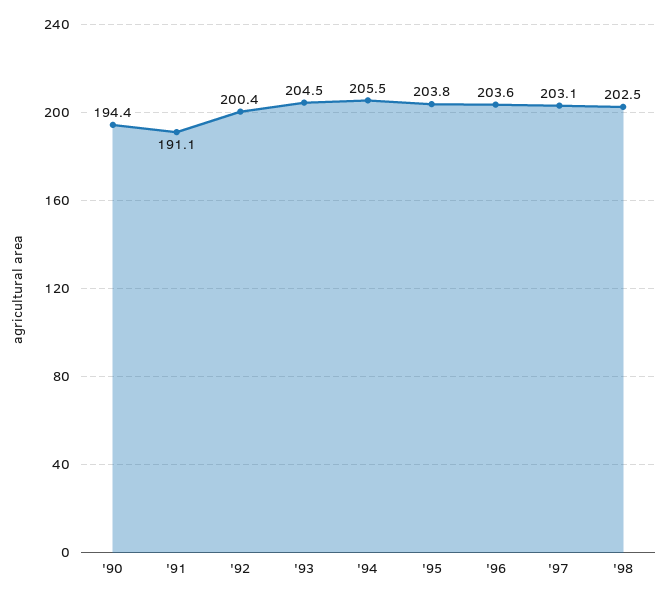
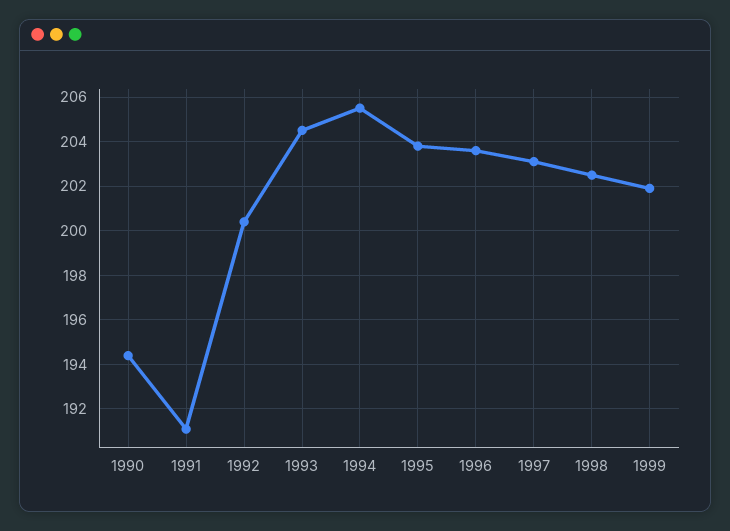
1999: none -> 202

